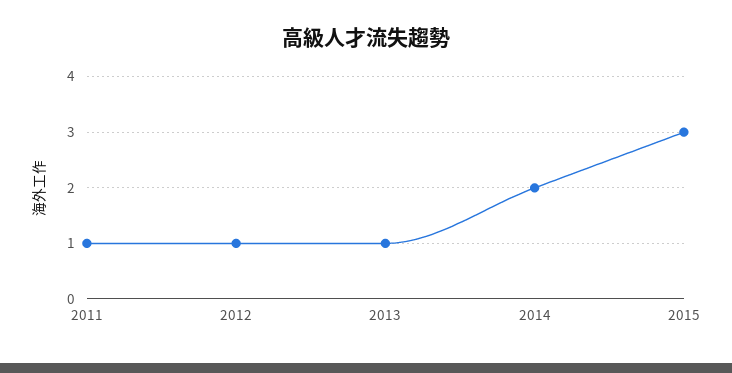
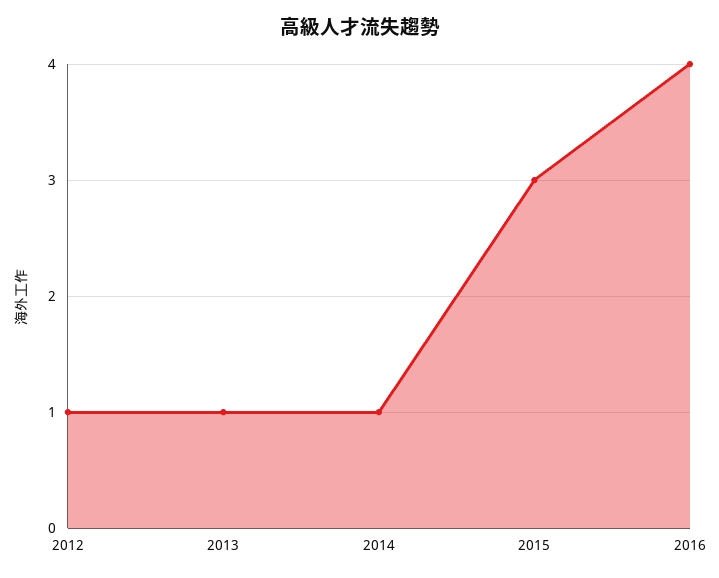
2011: 1 -> none
2014: 2 -> 1
2016: none -> 4

